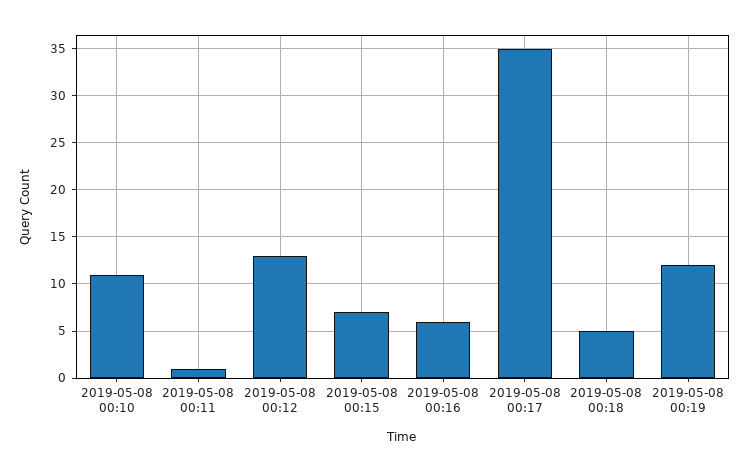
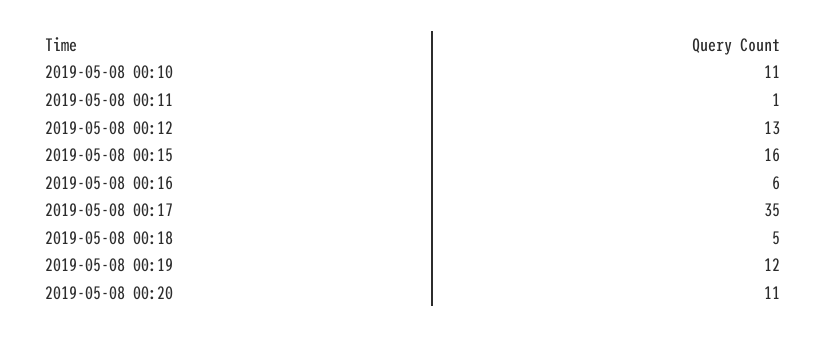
2019-05-08 00:15: 7 -> 16
2019-05-08 00:20: none -> 11

